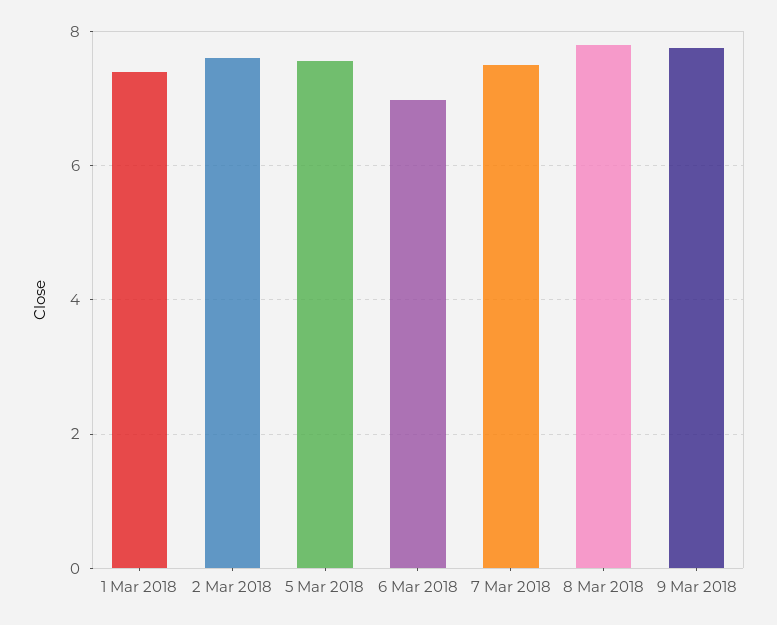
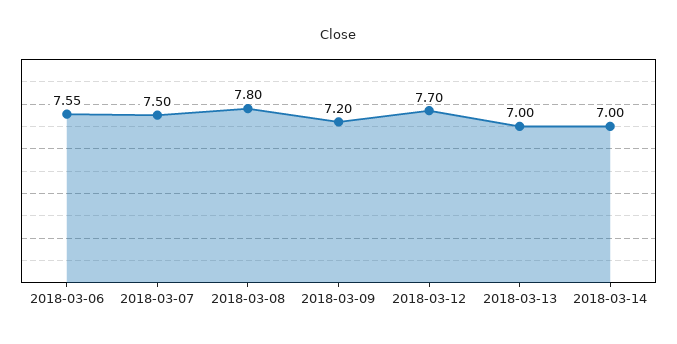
1 Mar 2018: 7.4 -> none
2 Mar 2018: 7.6 -> none
5 Mar 2018: 7.6 -> none
6 Mar 2018: 7 -> 7.55
9 Mar 2018: 7.8 -> 7.2
2018-03-12: none -> 7.7
2018-03-13: none -> 7
2018-03-14: none -> 7

